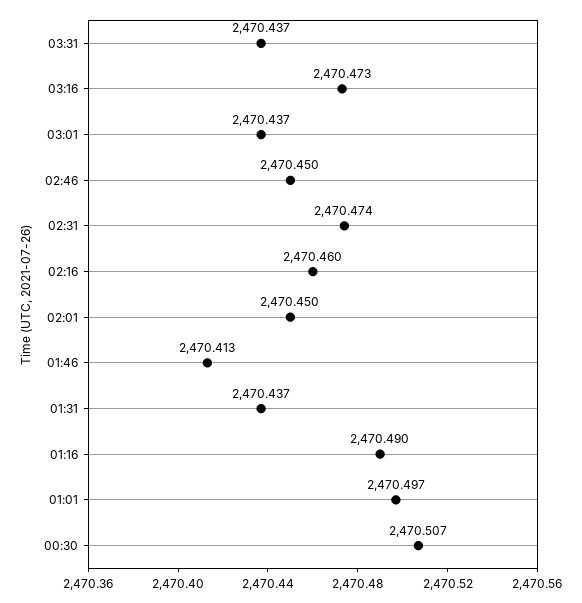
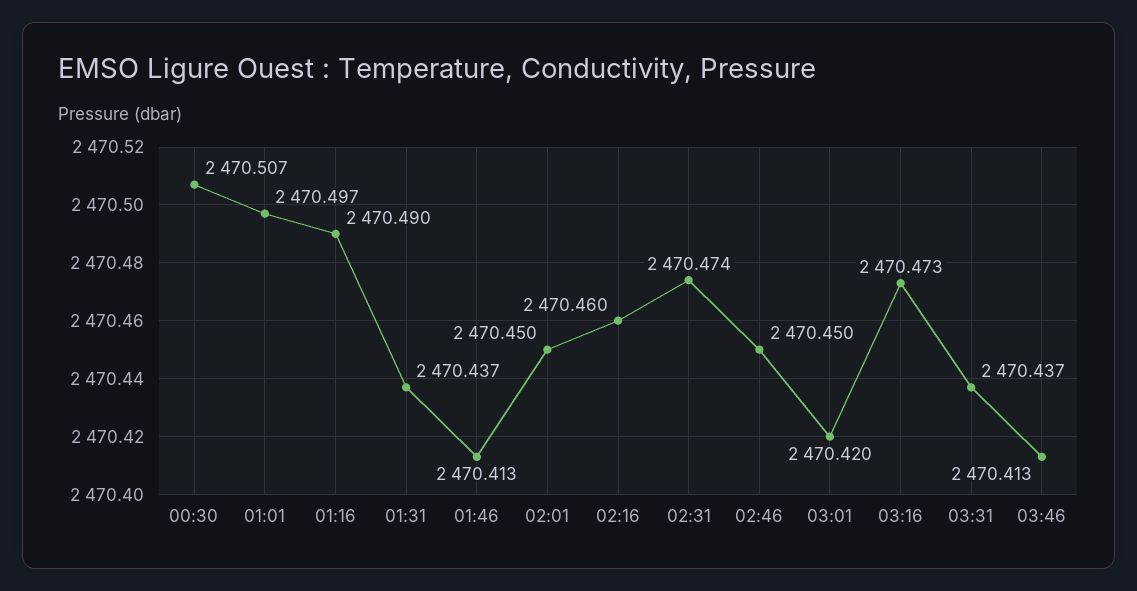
03:01: 2470.437 -> 2470.42
03:46: none -> 2470.413

